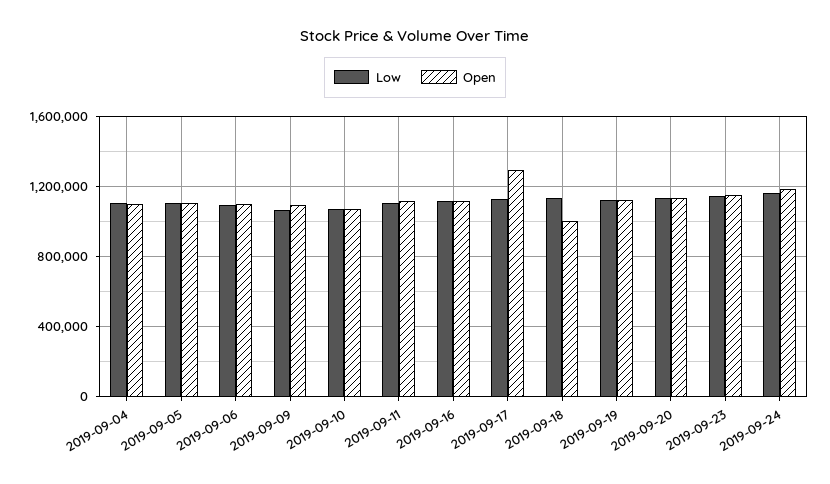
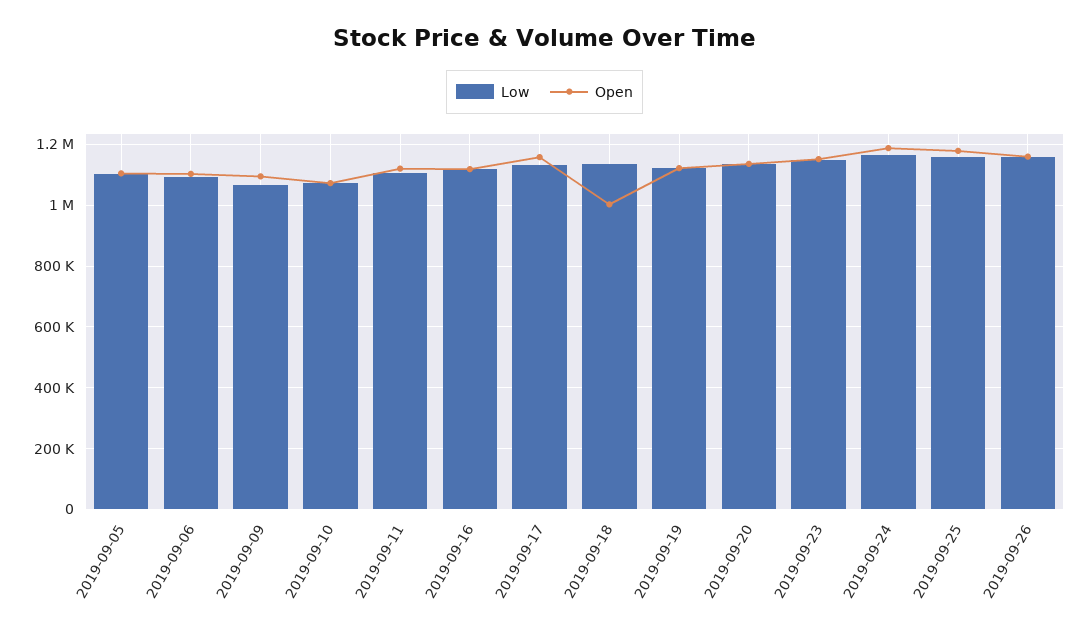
Low, 2019-09-04: 1100000 -> none
Open, 2019-09-04: 1100000 -> none
Open, 2019-09-17: 1300000 -> 1160000
Low, 2019-09-25: none -> 1160000
Open, 2019-09-25: none -> 1180000
Low, 2019-09-26: none -> 1160000
Open, 2019-09-26: none -> 1160000

